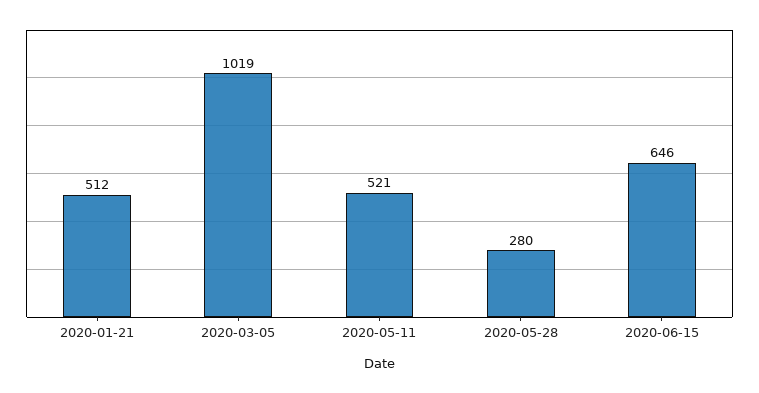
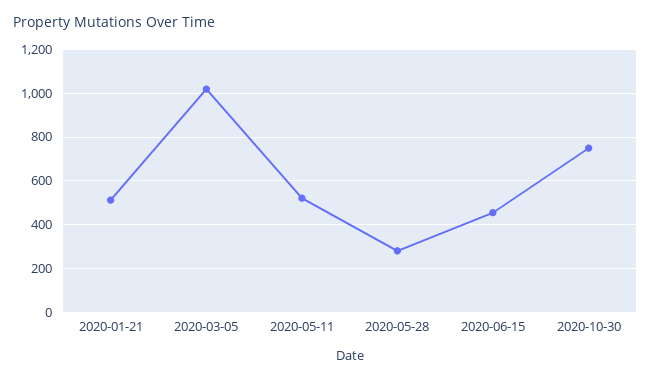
2020-06-15: 646 -> 450
2020-10-30: none -> 750

